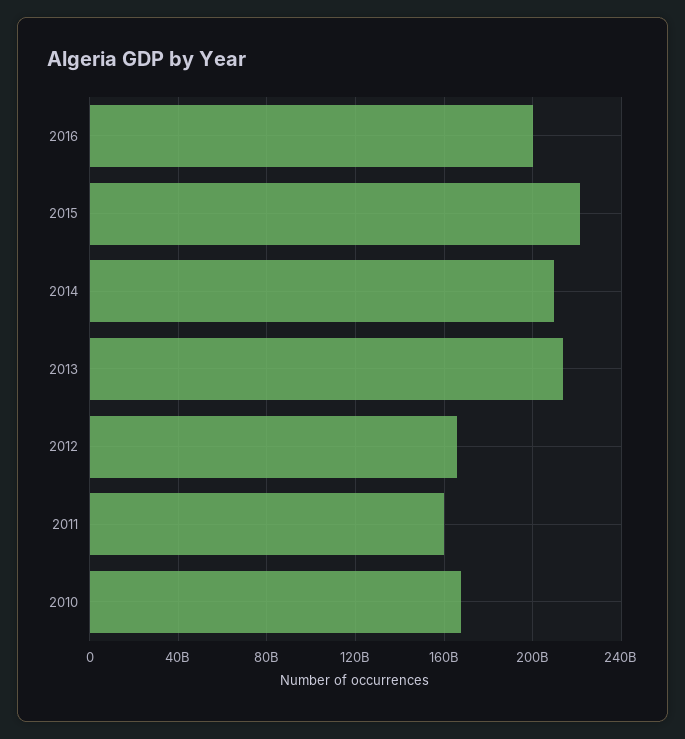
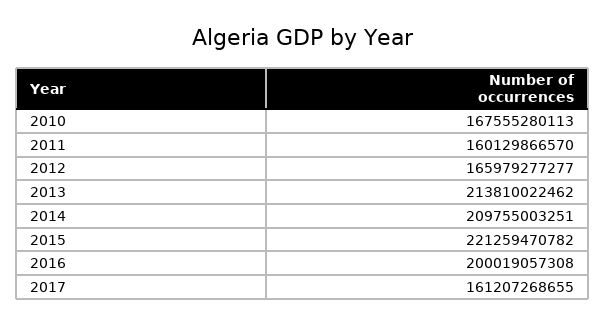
2017: none -> 161207268655

